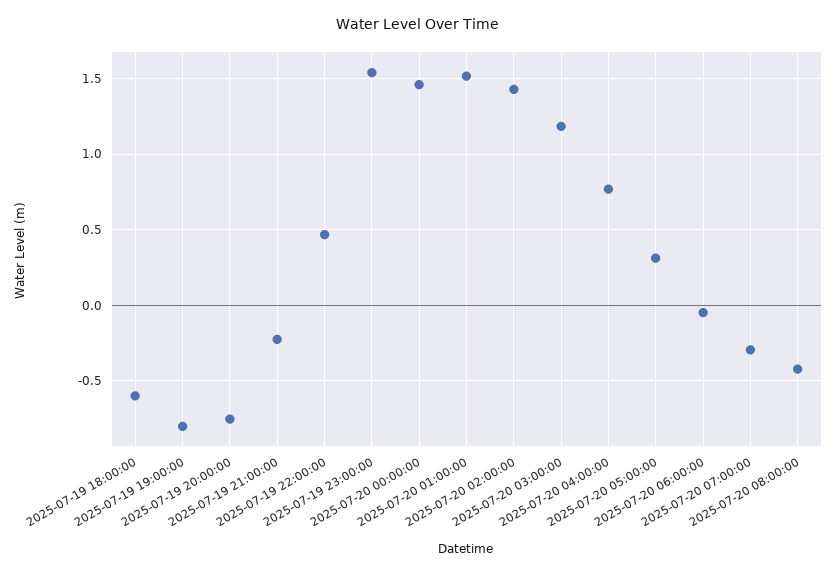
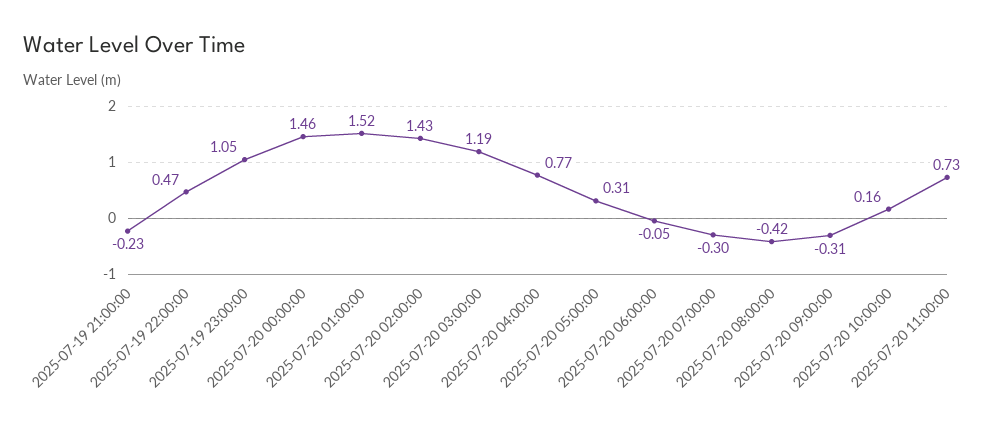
2025-07-19 18:00:00: -0.6 -> none
2025-07-19 19:00:00: -0.8 -> none
2025-07-19 20:00:00: -0.75 -> none
2025-07-19 23:00:00: 1.55 -> 1.05
2025-07-20 09:00:00: none -> -0.31
2025-07-20 10:00:00: none -> 0.16
2025-07-20 11:00:00: none -> 0.73

